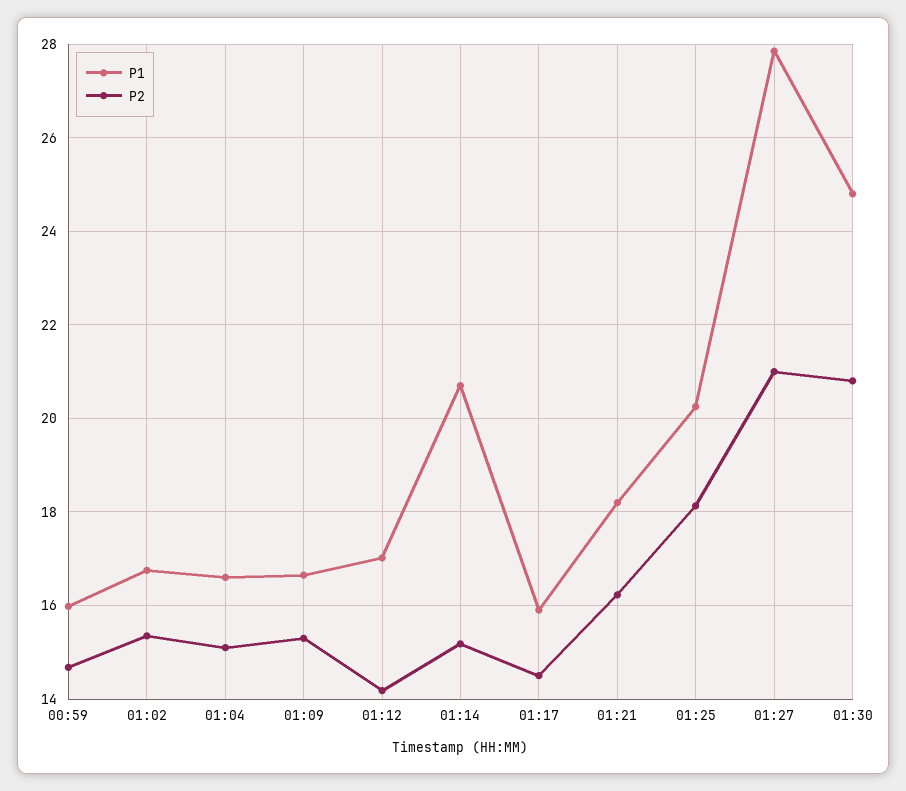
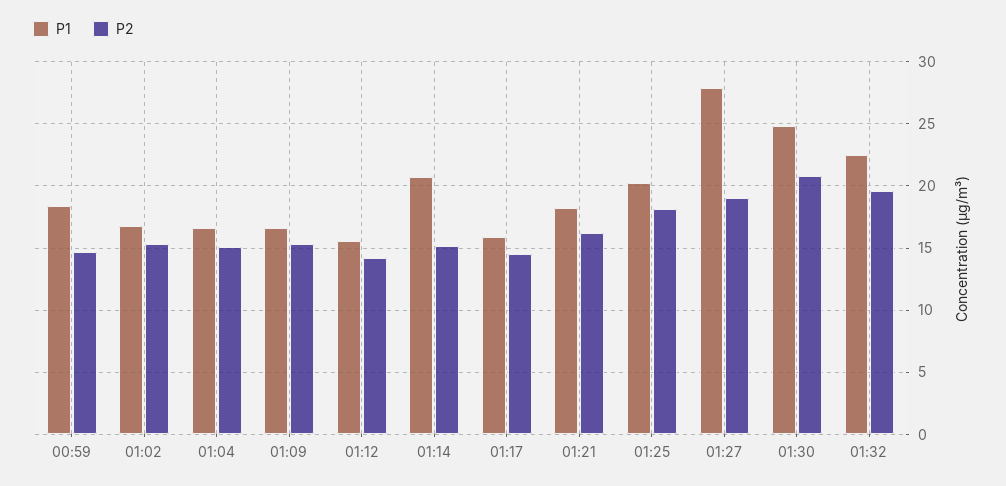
P1, 00:59: 16 -> 18.5
P1, 01:12: 17 -> 15.5
P2, 01:27: 21 -> 19
P1, 01:32: none -> 22.5
P2, 01:32: none -> 19.5

